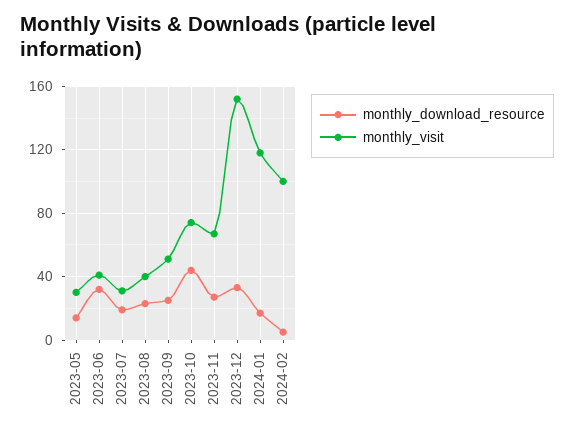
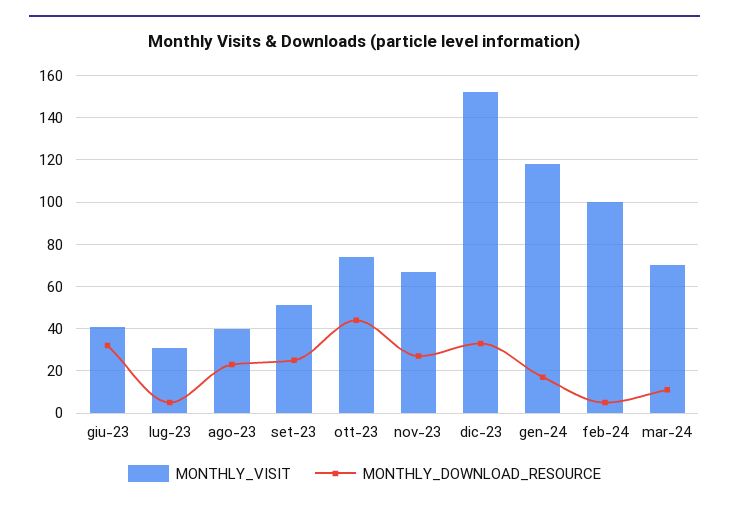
monthly_download_resource, 2023-05: 15 -> none
monthly_visit, 2023-05: 30 -> none
monthly_download_resource, 2023-07: 20 -> 5
monthly_visit, mar-24: none -> 70
monthly_download_resource, mar-24: none -> 10

